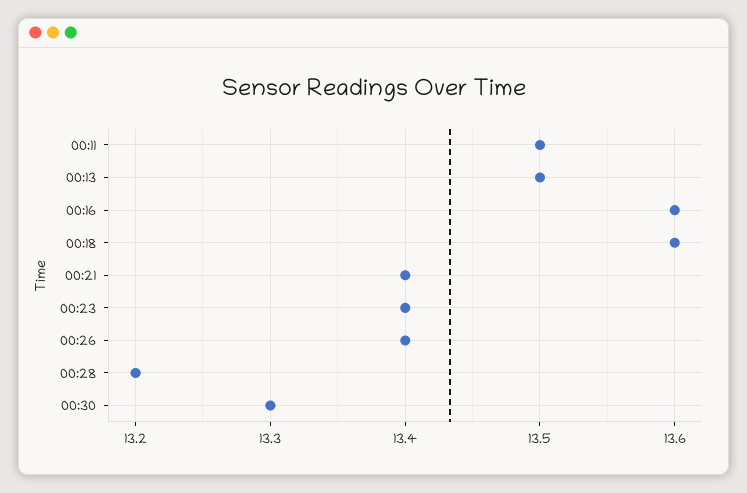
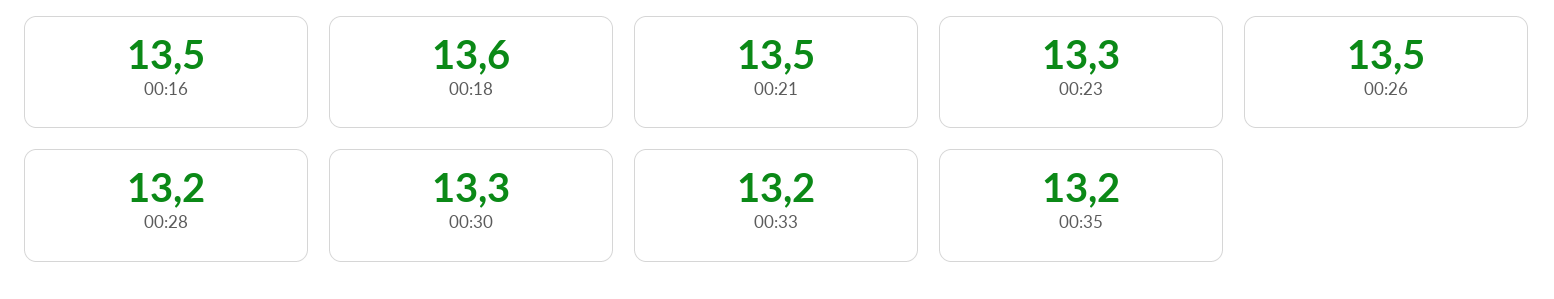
00:11: 13.5 -> none
00:13: 13.5 -> none
00:16: 13.6 -> 13.5
00:21: 13.4 -> 13.5
00:23: 13.4 -> 13.3
00:26: 13.4 -> 13.5
00:33: none -> 13.2
00:35: none -> 13.2

